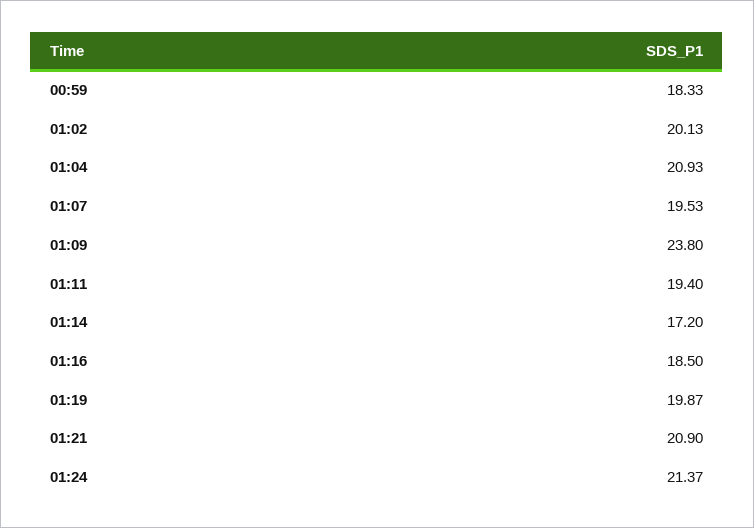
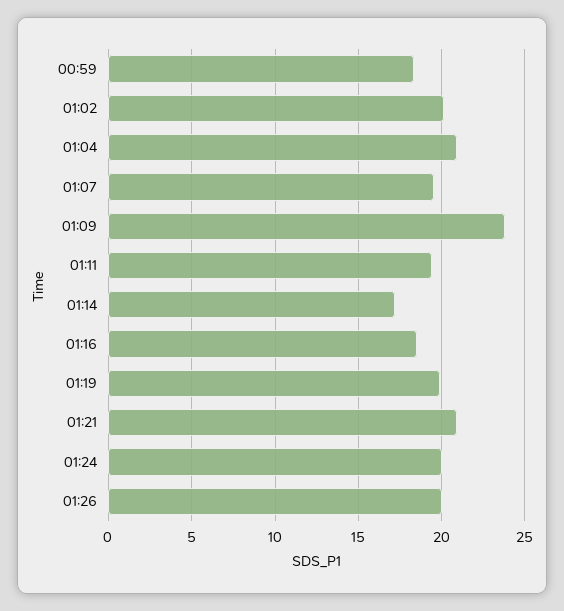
01:24: 21.37 -> 20
01:26: none -> 20

